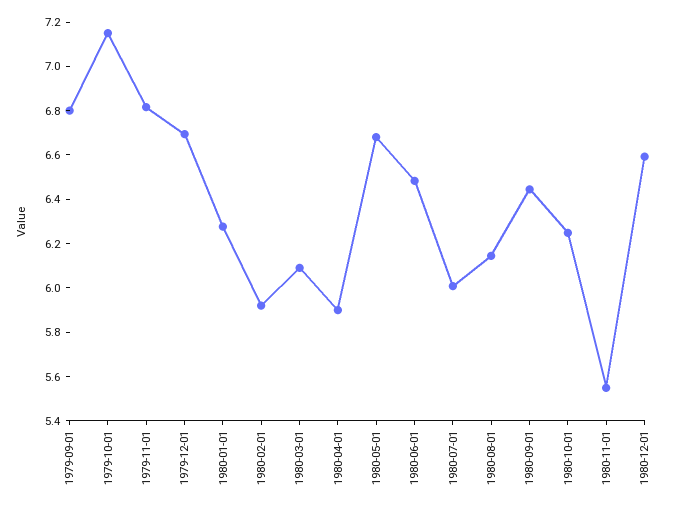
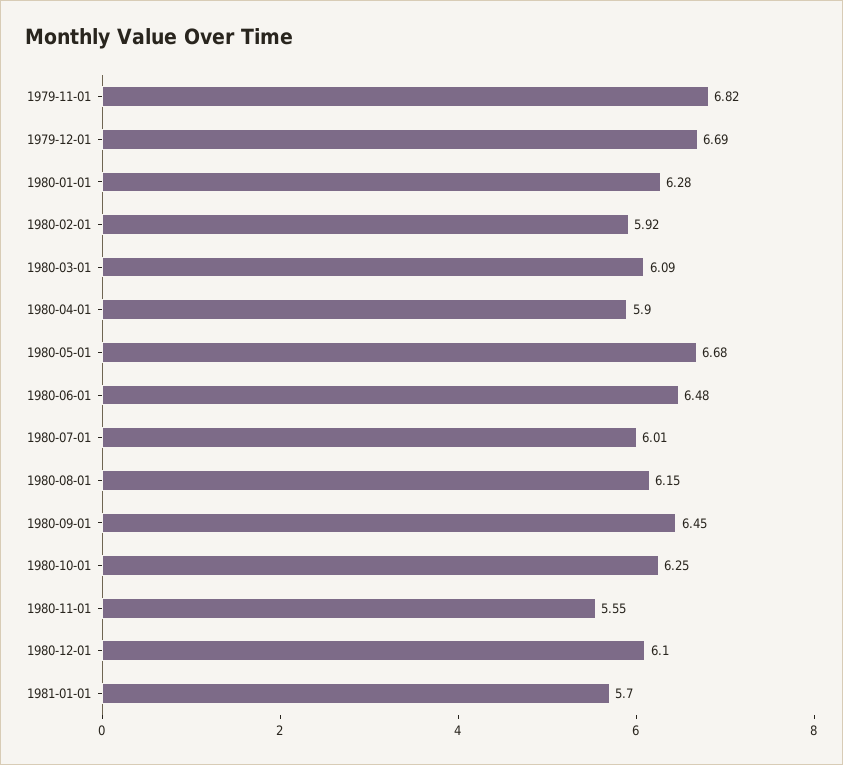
1979-09-01: 6.8 -> none
1979-10-01: 7.15 -> none
1980-12-01: 6.6 -> 6.1
1981-01-01: none -> 5.7

